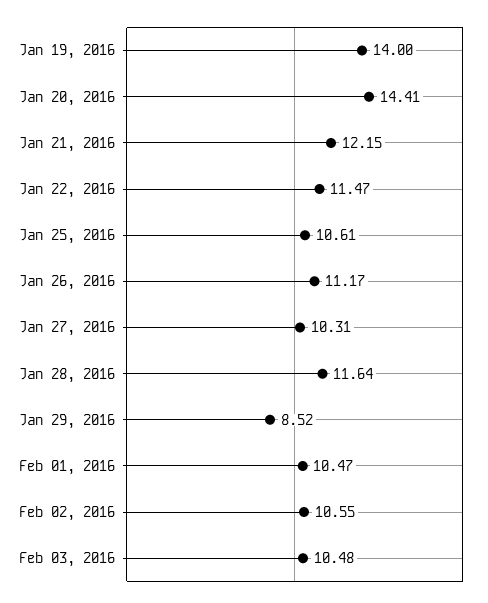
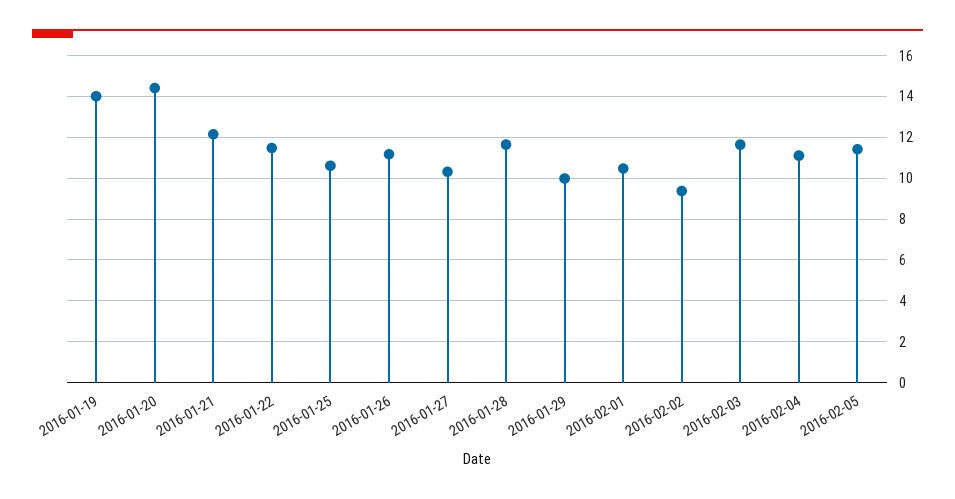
Jan 29, 2016: 8.52 -> 10
Feb 02, 2016: 10.55 -> 9.5
Feb 03, 2016: 10.48 -> 11.5
2016-02-04: none -> 11
2016-02-05: none -> 11.5

